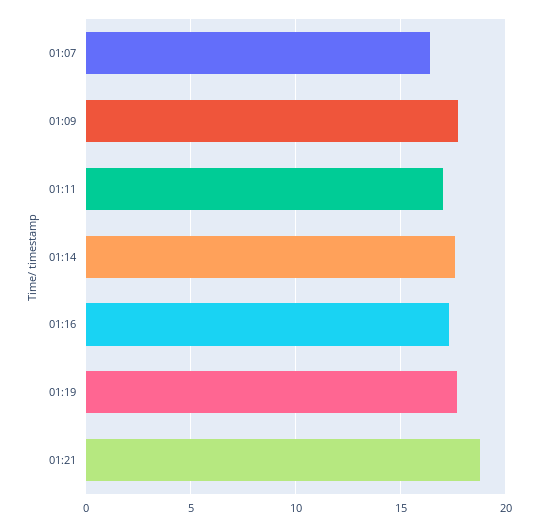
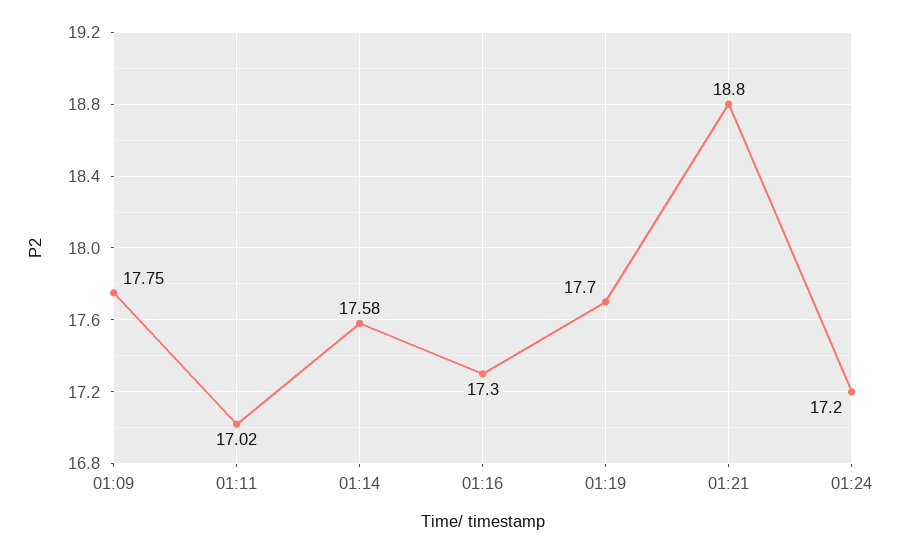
01:07: 16.5 -> none
01:24: none -> 17.2

